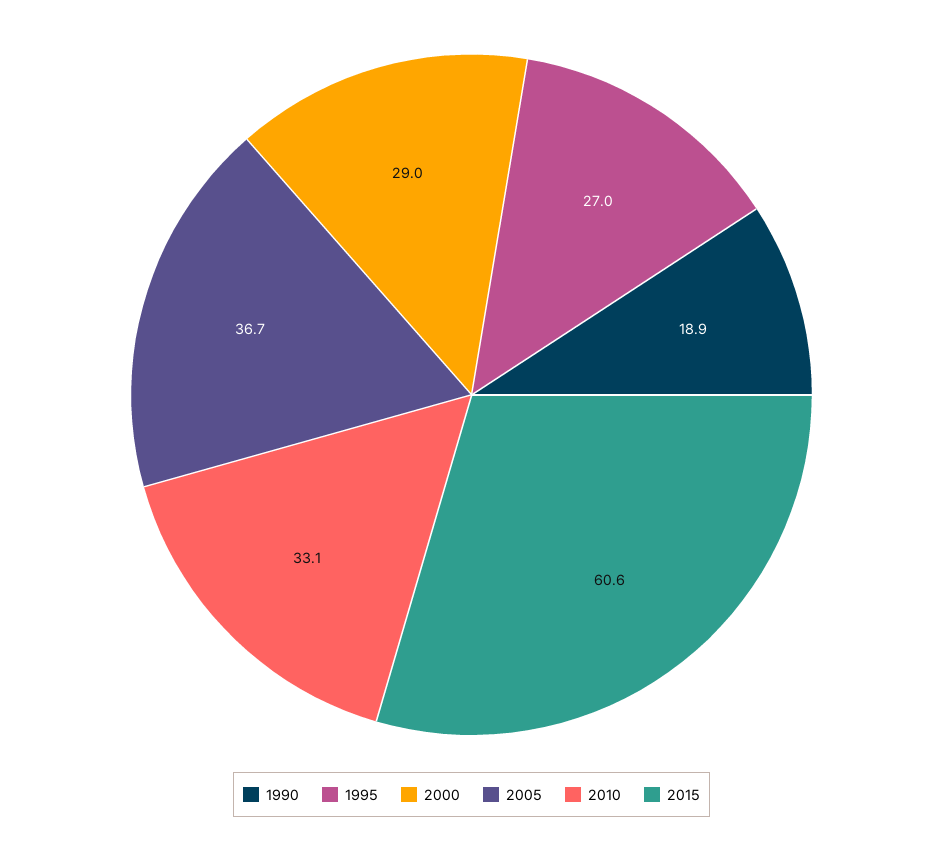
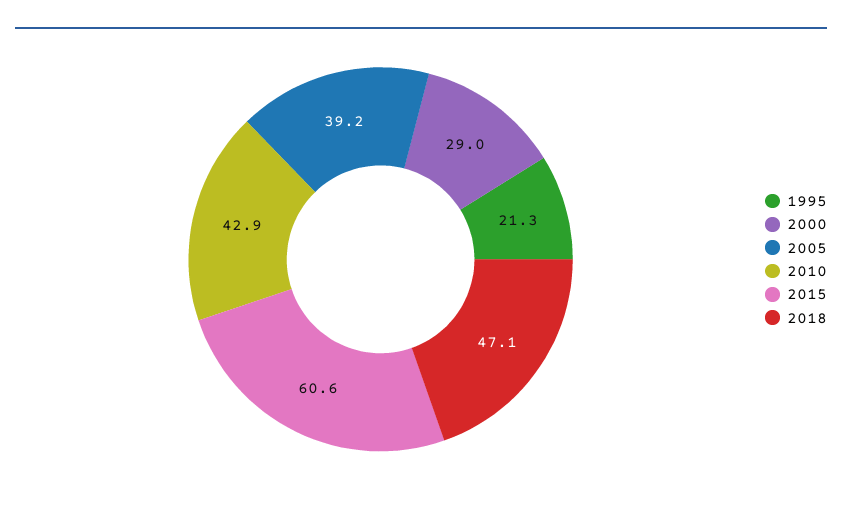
1990: 18.9 -> none
1995: 27 -> 21.3
2005: 36.7 -> 39.2
2010: 33.1 -> 42.9
2018: none -> 47.1

